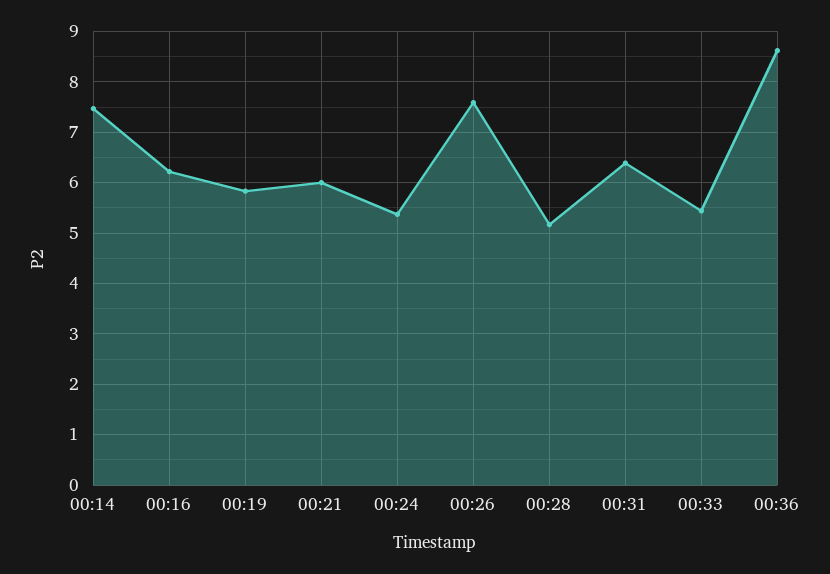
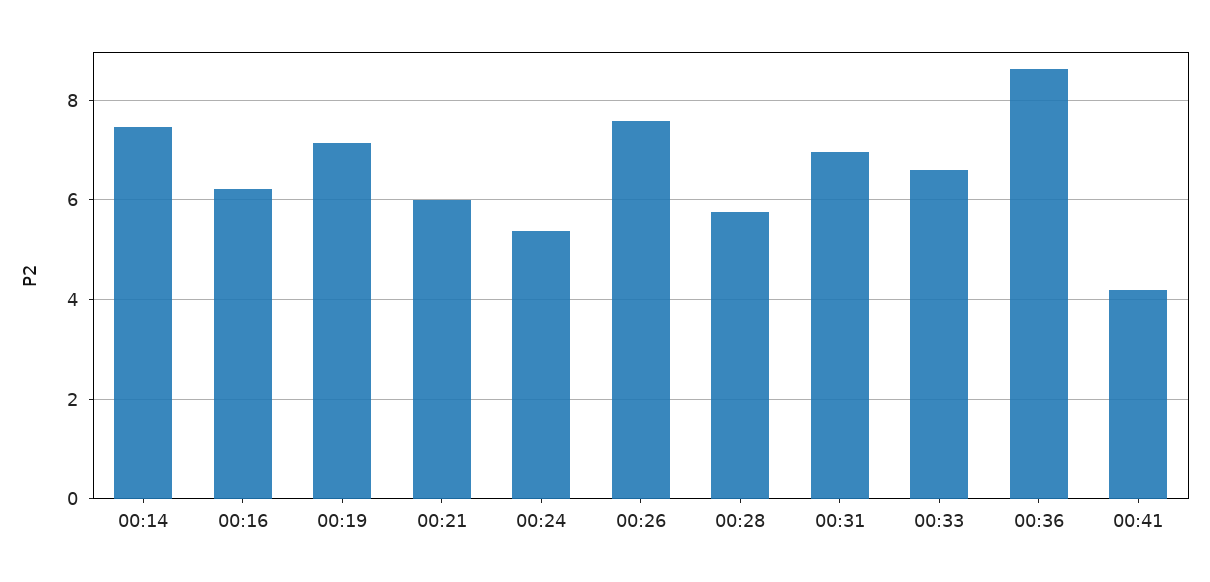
00:19: 5.8 -> 7.2
00:28: 5.2 -> 5.8
00:31: 6.4 -> 7
00:33: 5.4 -> 6.6
00:41: none -> 4.2

